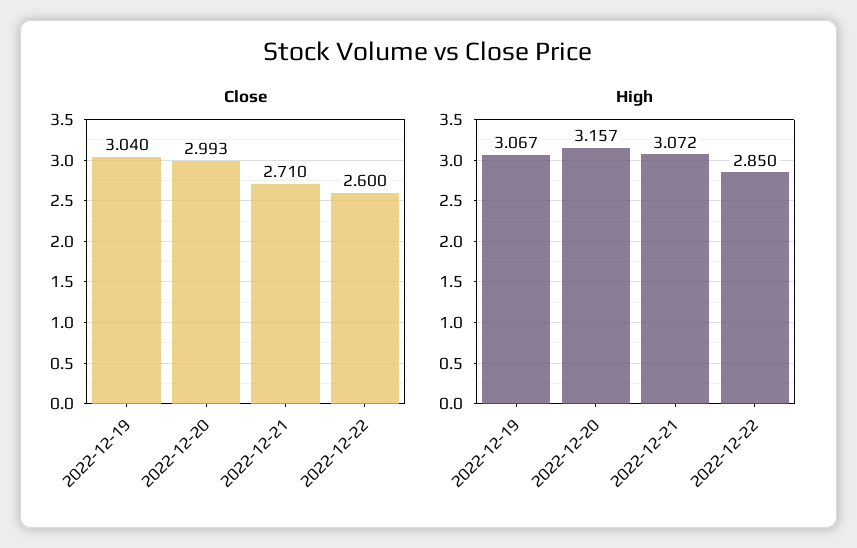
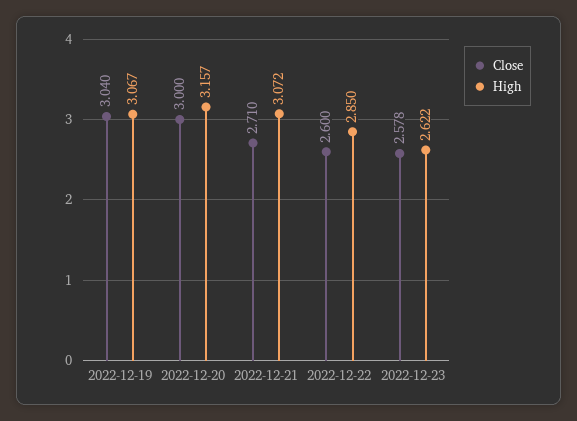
Close, 2022-12-20: 2.993 -> 3
Close, 2022-12-23: none -> 2.578
High, 2022-12-23: none -> 2.622

